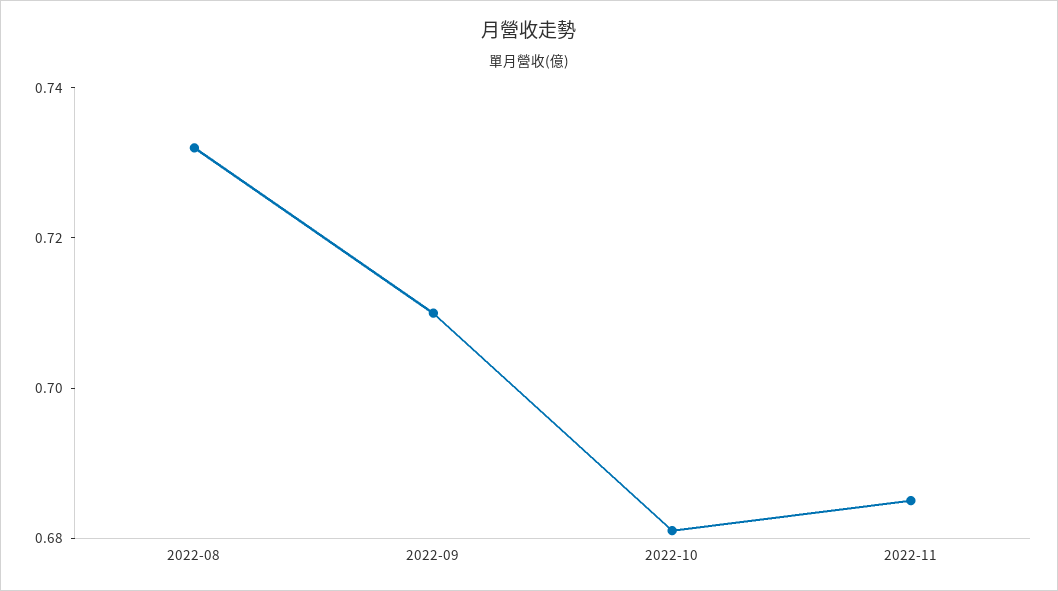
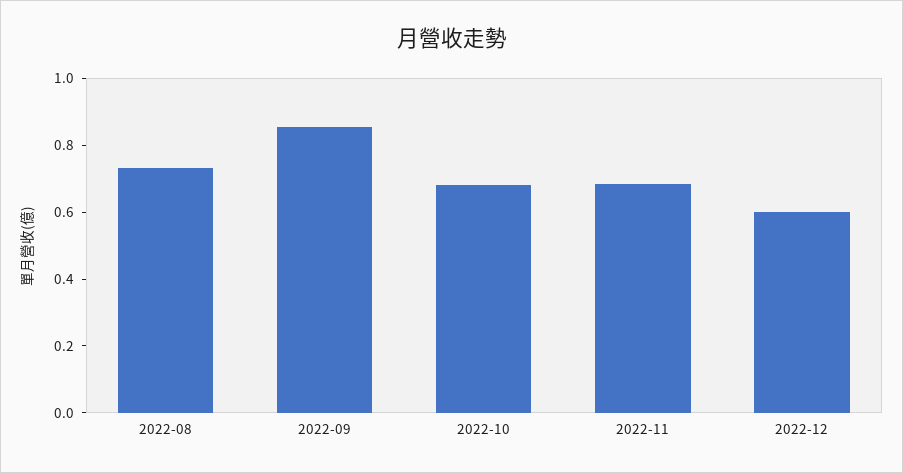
2022-09: 0.71 -> 0.85
2022-12: none -> 0.6

